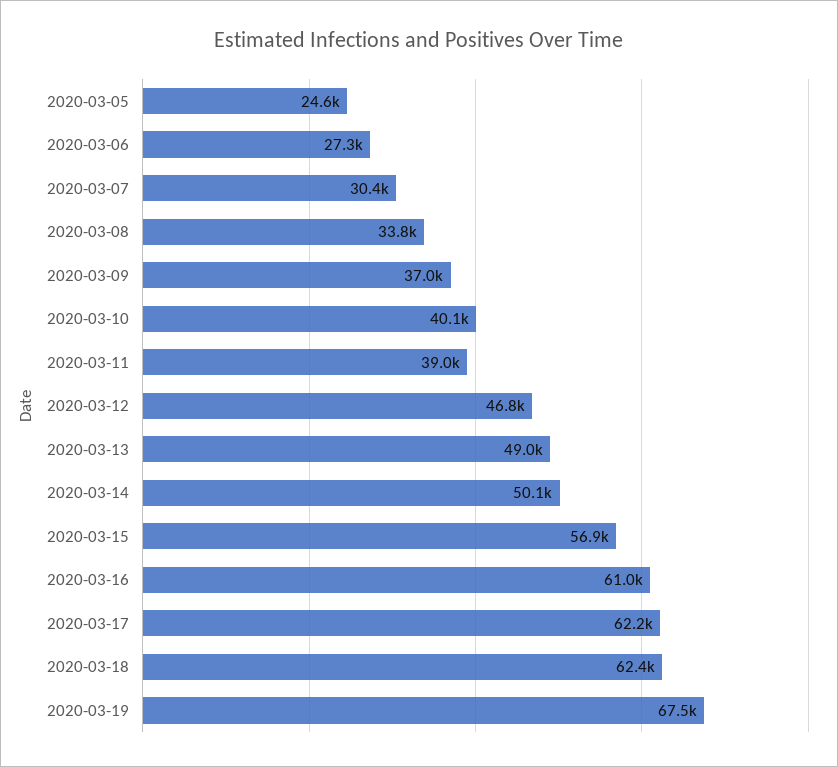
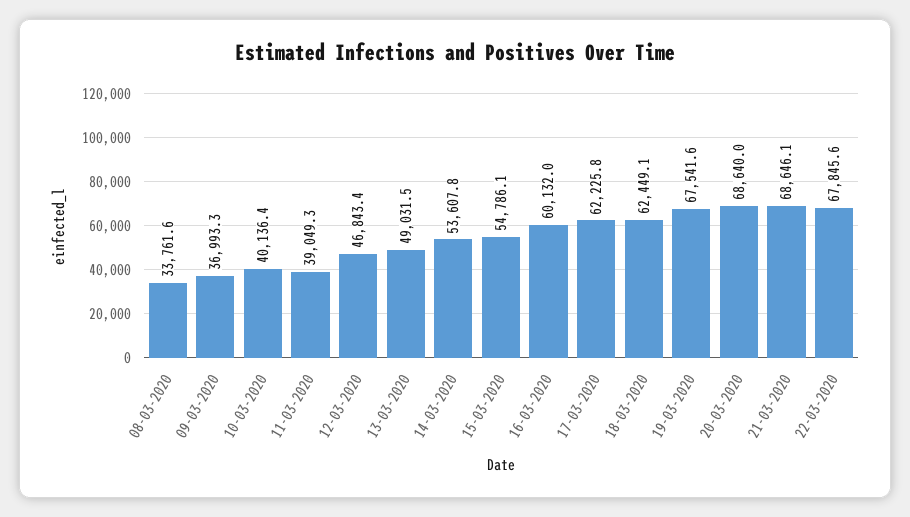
2020-03-05: 24600 -> none
2020-03-06: 27300 -> none
2020-03-07: 30400 -> none
2020-03-14: 50100 -> 53607.8
2020-03-15: 56900 -> 54786.1
2020-03-16: 61000 -> 60132
20-03-2020: none -> 68640
21-03-2020: none -> 68646.1
22-03-2020: none -> 67845.6

